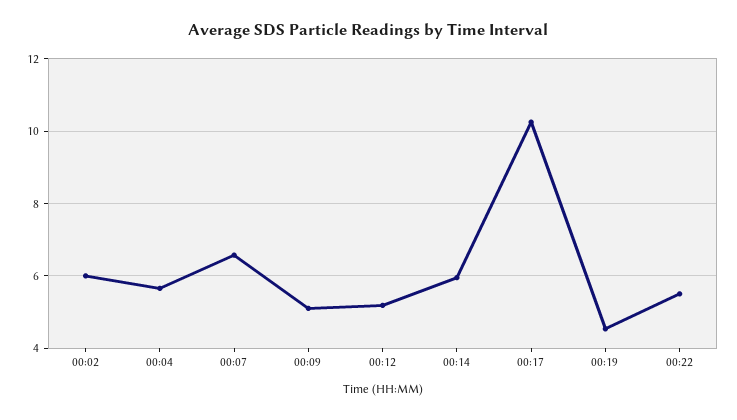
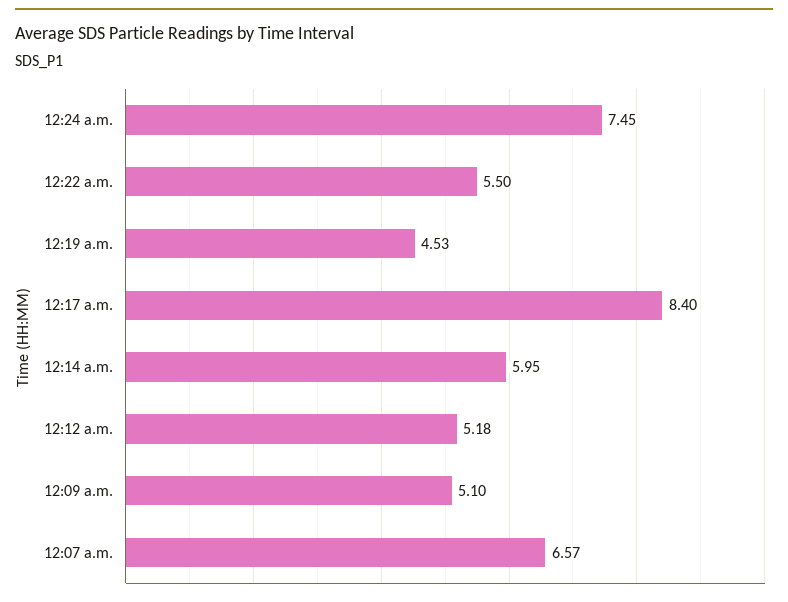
00:02: 6 -> none
00:04: 5.6 -> none
00:17: 10.2 -> 8.4
12:24 a.m.: none -> 7.45

